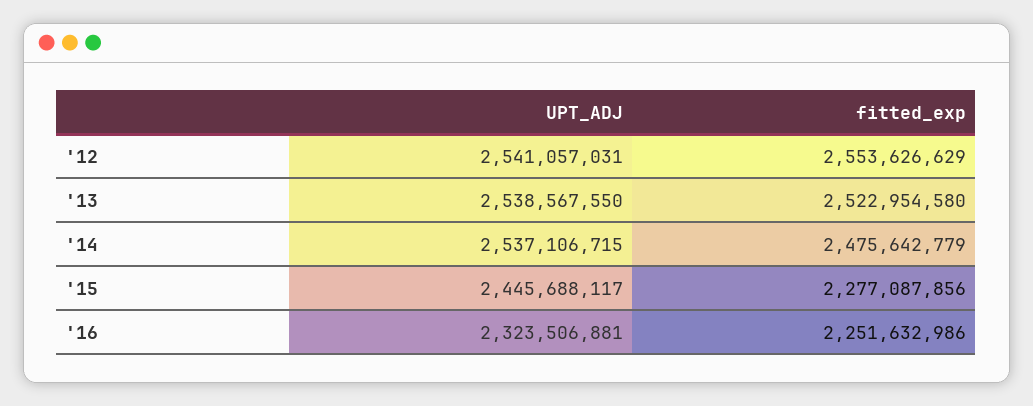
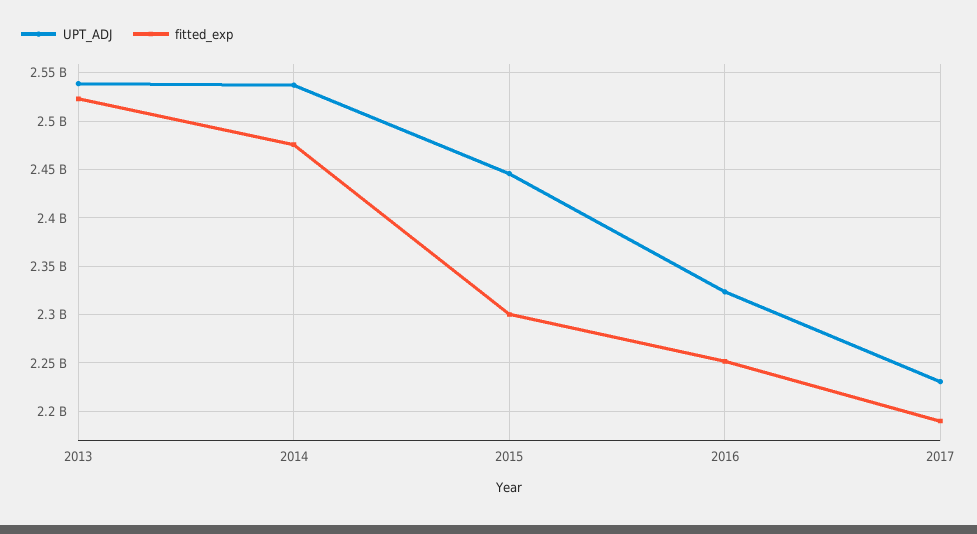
UPT_ADJ, '12: 2541057031 -> none
fitted_exp, '12: 2553626629 -> none
fitted_exp, '15: 2277087856 -> 2300000000
UPT_ADJ, 2017: none -> 2230000000
fitted_exp, 2017: none -> 2190000000

